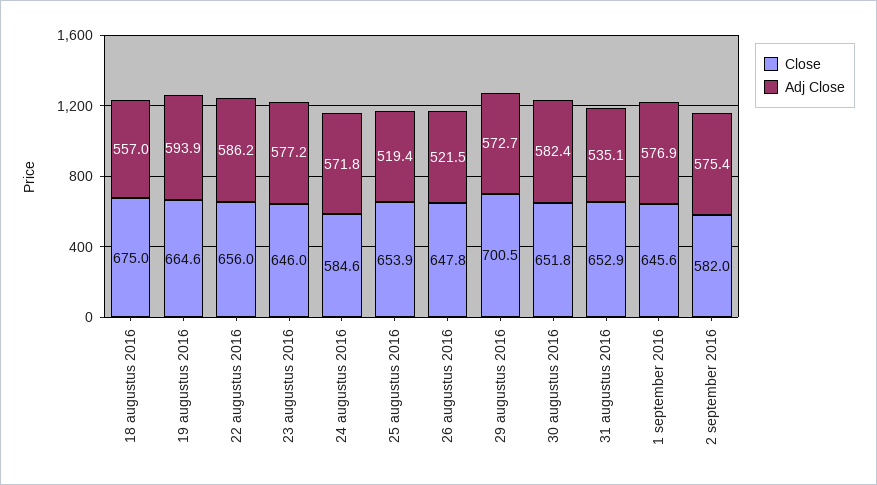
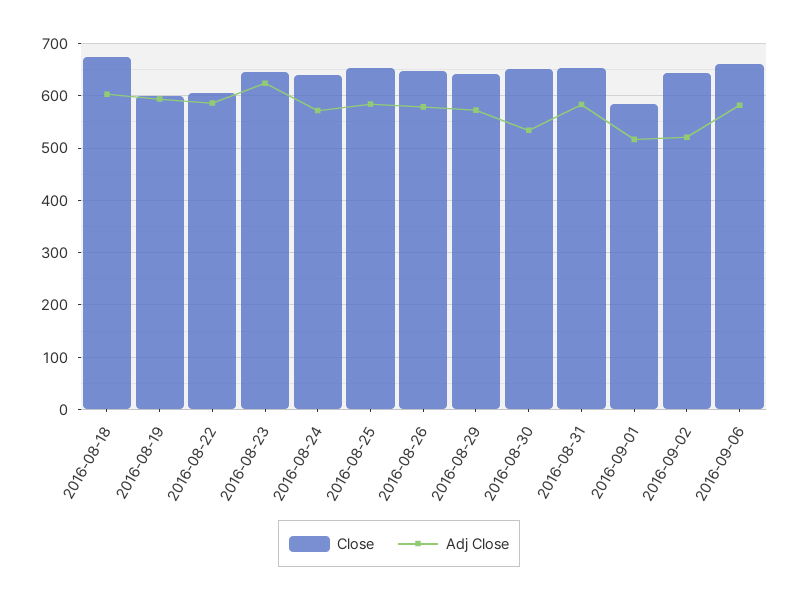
Adj Close, 18 augustus 2016: 557 -> 600
Close, 19 augustus 2016: 664.6 -> 600
Close, 22 augustus 2016: 656 -> 600
Adj Close, 23 augustus 2016: 577.2 -> 620
Close, 24 augustus 2016: 584.6 -> 640
Adj Close, 25 augustus 2016: 519.4 -> 580
Adj Close, 26 augustus 2016: 521.5 -> 580
Close, 29 augustus 2016: 700.5 -> 640
Adj Close, 30 augustus 2016: 582.4 -> 540
Adj Close, 31 augustus 2016: 535.1 -> 580
Close, 1 september 2016: 645.6 -> 580
Adj Close, 1 september 2016: 576.9 -> 520
Close, 2 september 2016: 582 -> 640
Adj Close, 2 september 2016: 575.4 -> 520
Close, 2016-09-06: none -> 660
Adj Close, 2016-09-06: none -> 580

